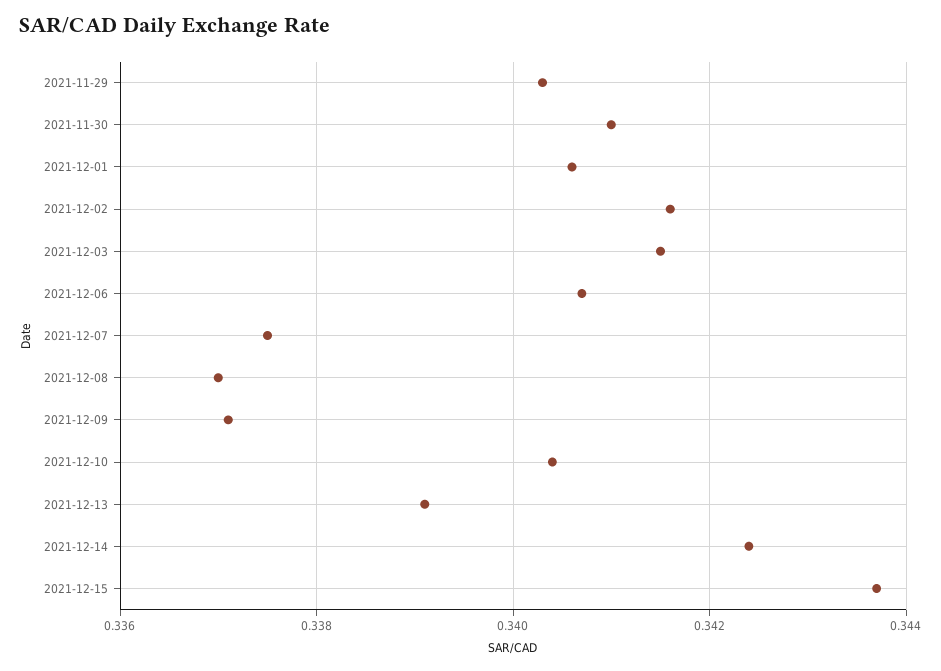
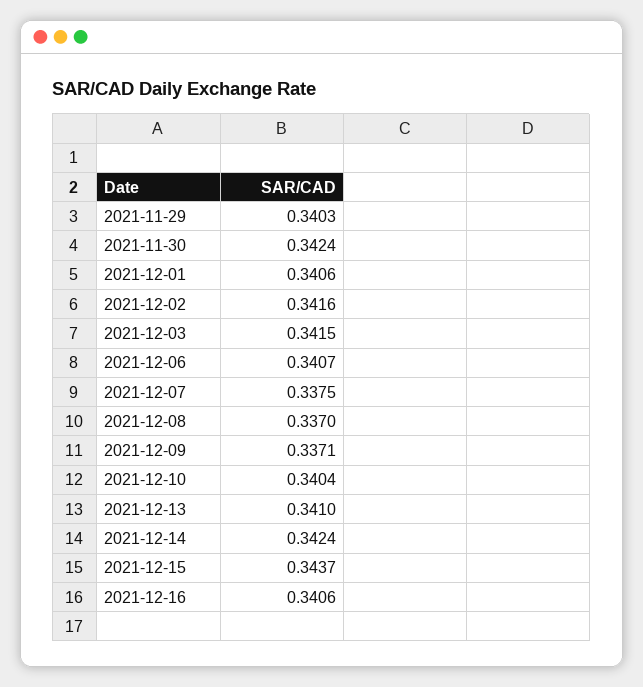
2021-11-30: 0.341 -> 0.3424
2021-12-13: 0.339 -> 0.341
2021-12-16: none -> 0.3406

